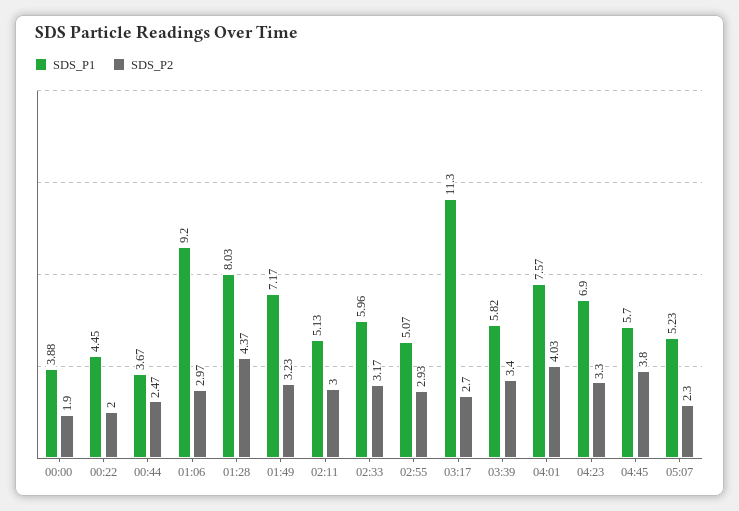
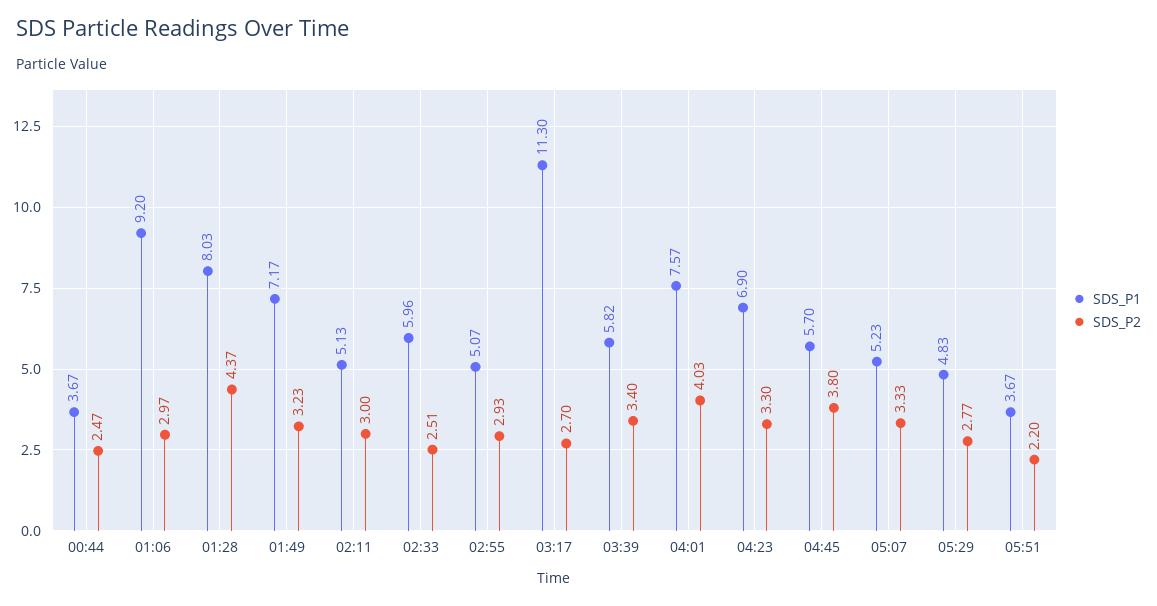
SDS_P1, 00:00: 3.88 -> none
SDS_P2, 00:00: 1.9 -> none
SDS_P1, 00:22: 4.45 -> none
SDS_P2, 00:22: 2 -> none
SDS_P2, 02:33: 3.17 -> 2.51
SDS_P2, 05:07: 2.3 -> 3.33
SDS_P1, 05:29: none -> 4.83
SDS_P2, 05:29: none -> 2.77
SDS_P1, 05:51: none -> 3.67
SDS_P2, 05:51: none -> 2.2

